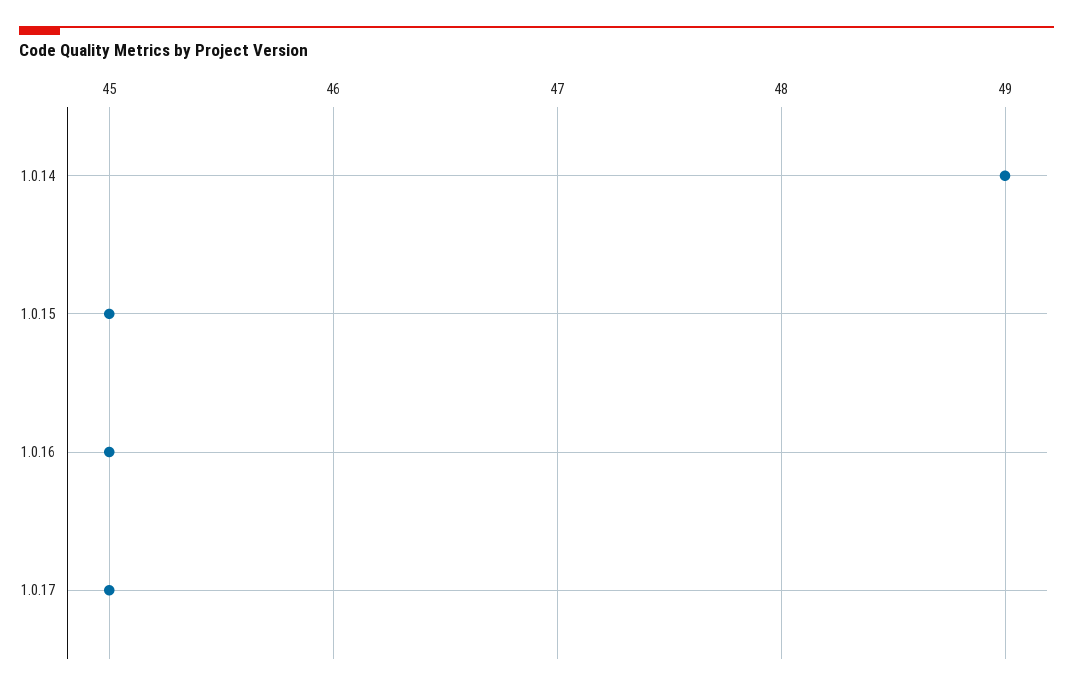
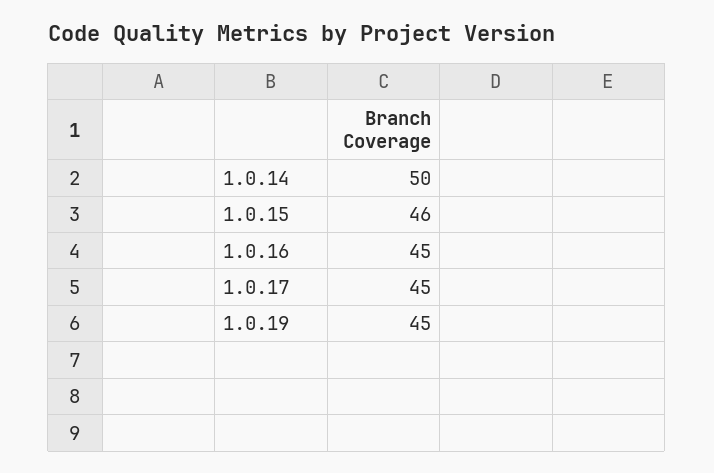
1.0.14: 49 -> 50
1.0.15: 45 -> 46
1.0.19: none -> 45

